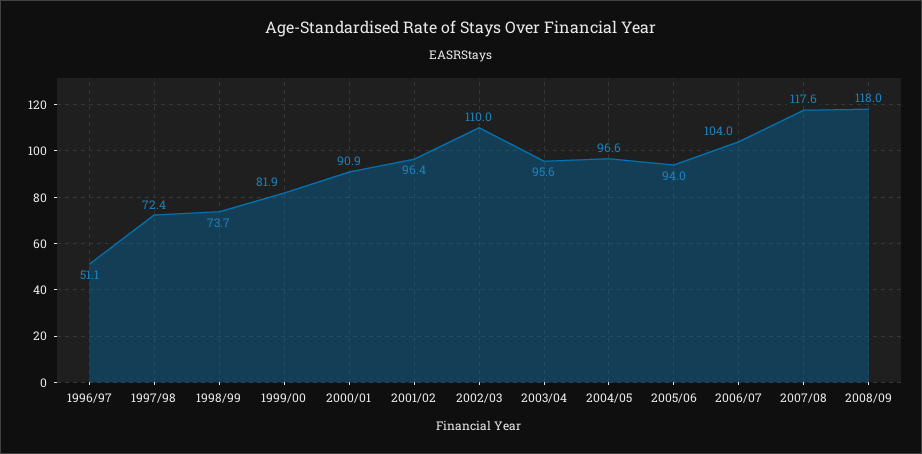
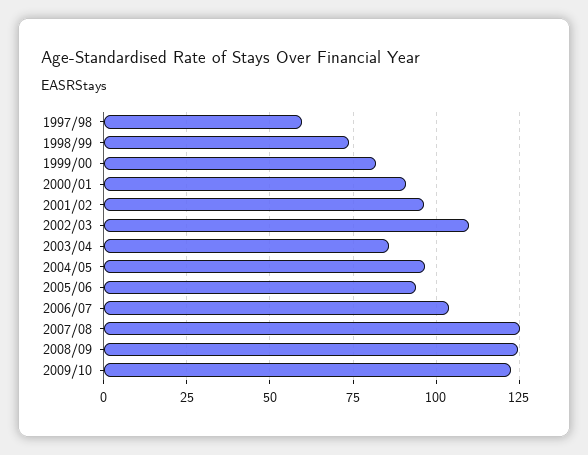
1996/97: 51.1 -> none
1997/98: 72.4 -> 60
2003/04: 95.6 -> 85
2007/08: 117.6 -> 125
2008/09: 118 -> 125
2009/10: none -> 122.5

